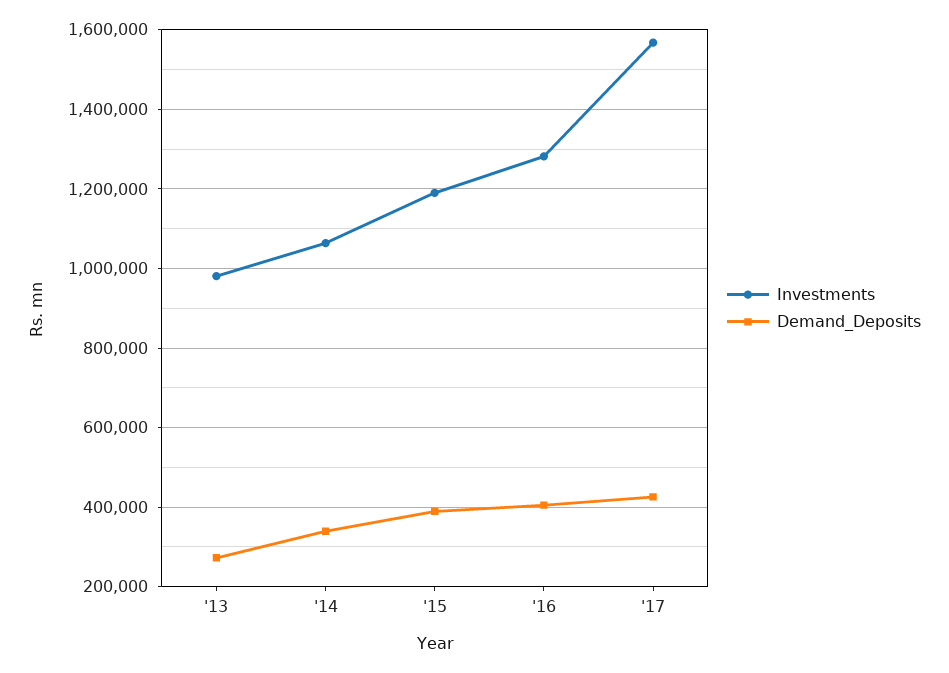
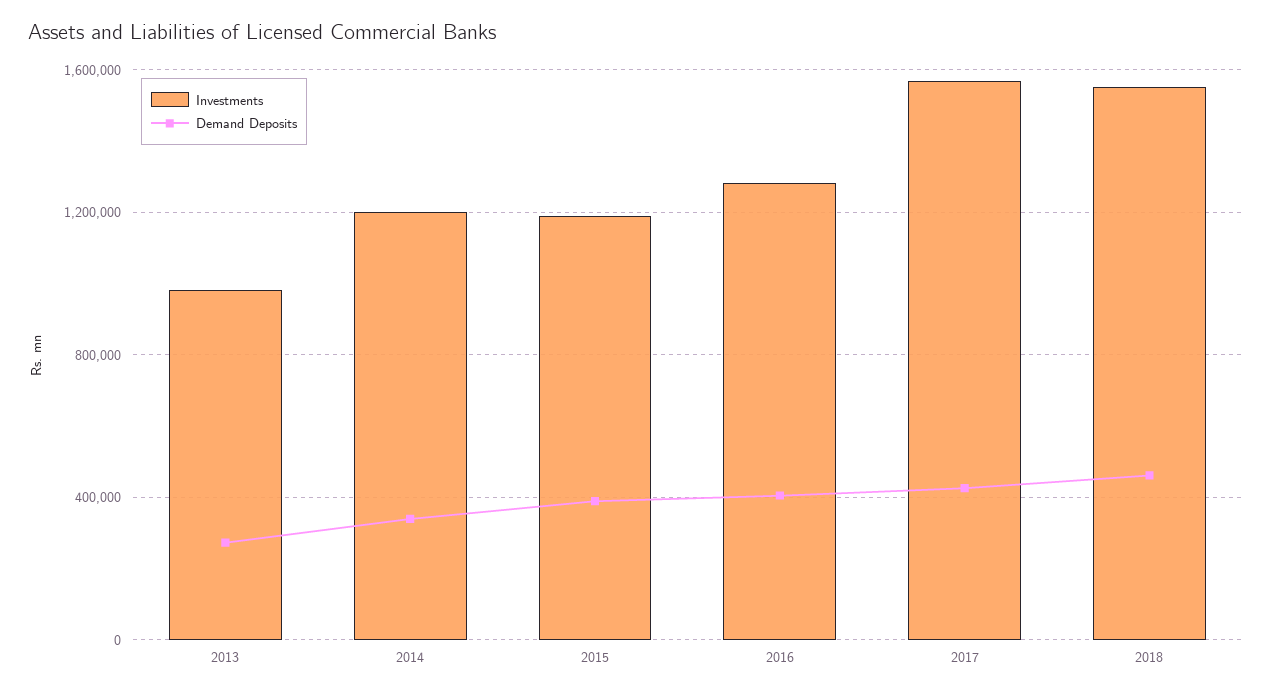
Investments, '14: 1060000 -> 1200000
Investments, 2018: none -> 1550000
Demand_Deposits, 2018: none -> 450000

